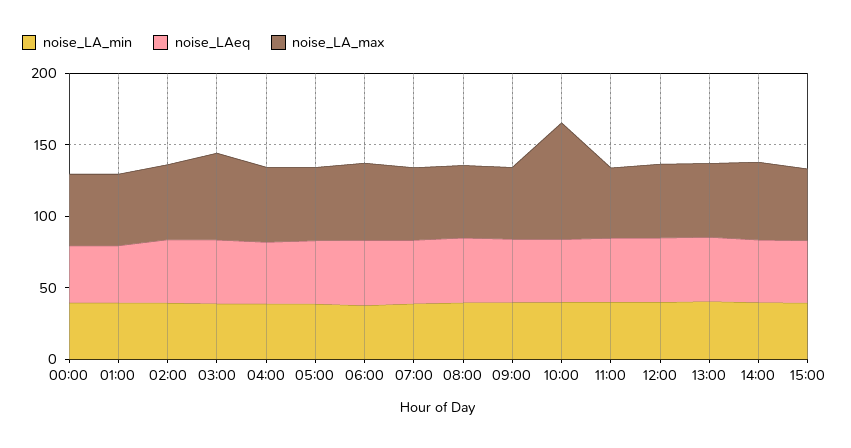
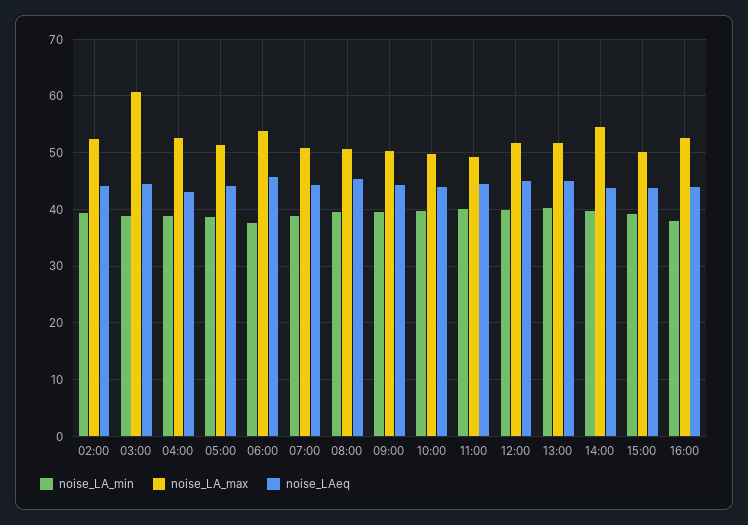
noise_LA_min, 00:00: 40 -> none
noise_LAeq, 00:00: 40 -> none
noise_LA_max, 00:00: 50 -> none
noise_LA_min, 01:00: 40 -> none
noise_LAeq, 01:00: 40 -> none
noise_LA_max, 01:00: 50 -> none
noise_LA_max, 10:00: 80 -> 50
noise_LA_min, 16:00: none -> 38
noise_LA_max, 16:00: none -> 52
noise_LAeq, 16:00: none -> 44

